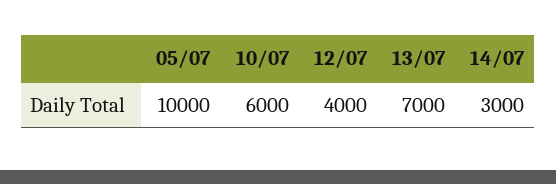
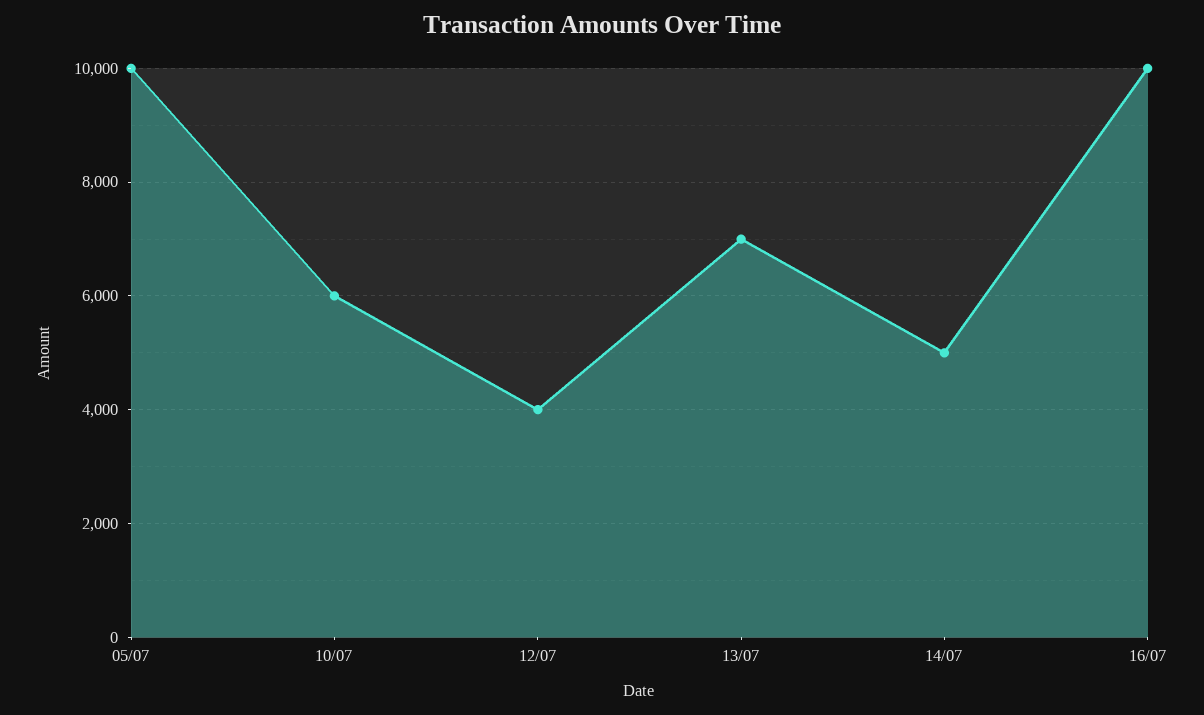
14/07: 3000 -> 5000
16/07: none -> 10000

